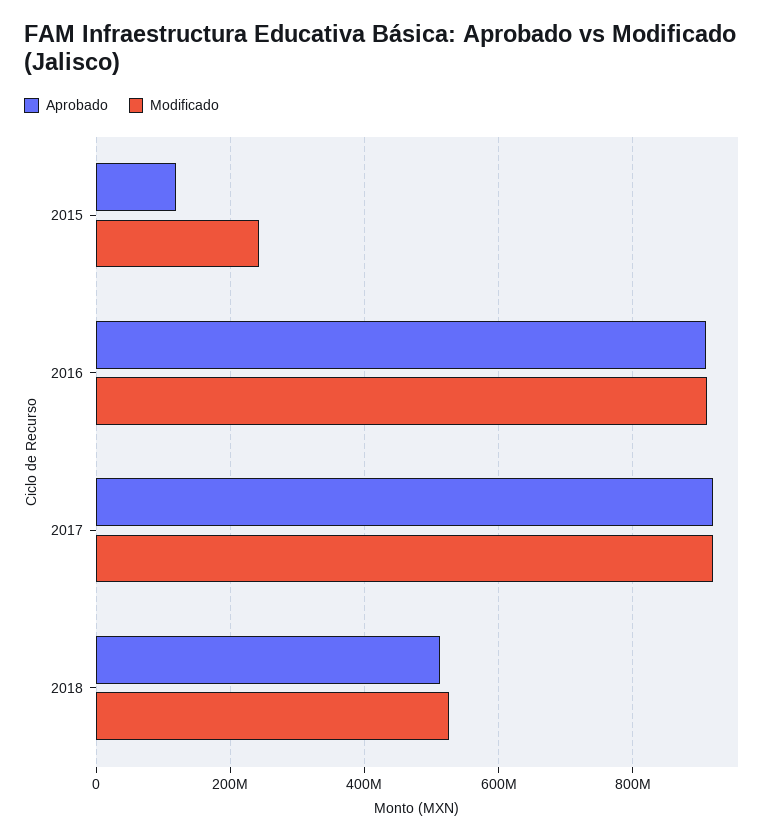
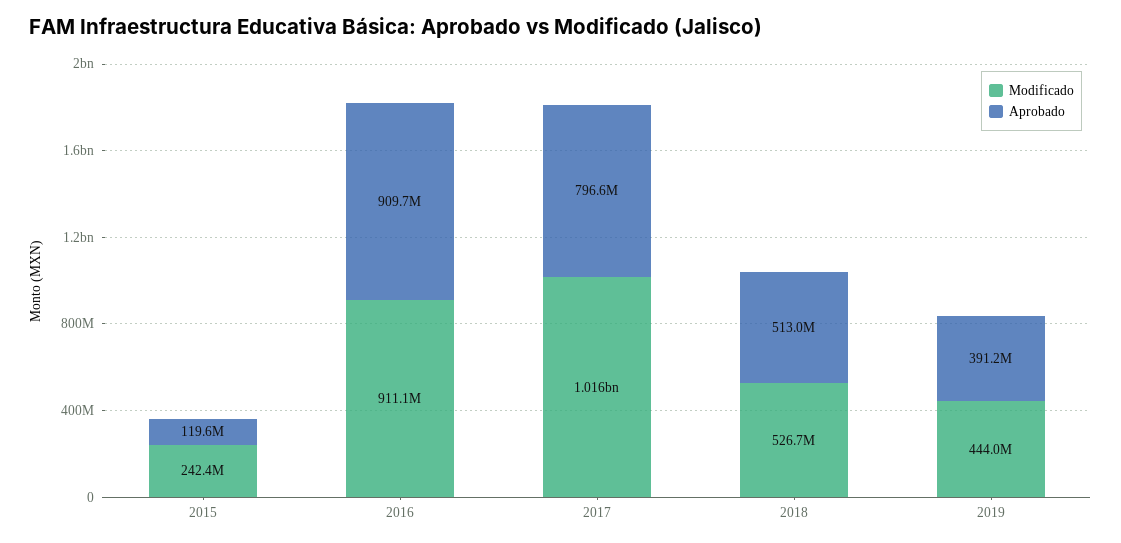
Aprobado, 2017: 920000000 -> 796600000
Modificado, 2017: 920000000 -> 1016000000
Modificado, 2019: none -> 444000000
Aprobado, 2019: none -> 391200000

